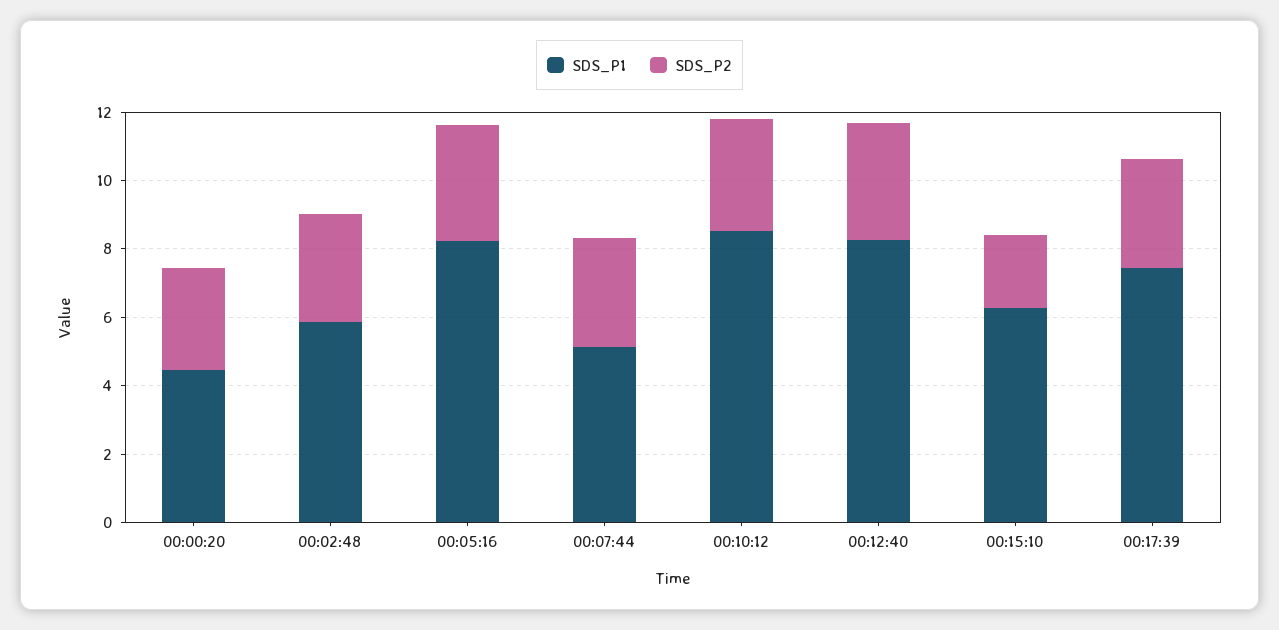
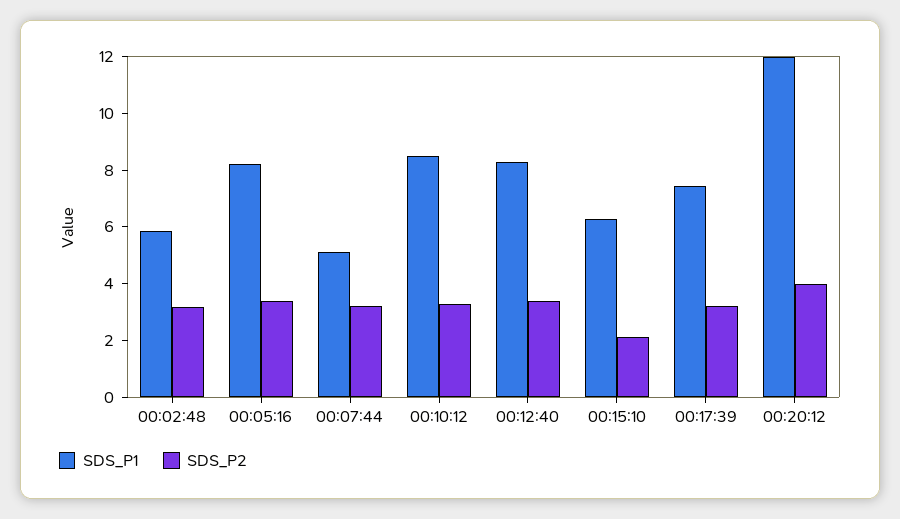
SDS_P1, 00:00:20: 4.5 -> none
SDS_P2, 00:00:20: 3 -> none
SDS_P1, 00:20:12: none -> 12
SDS_P2, 00:20:12: none -> 4

